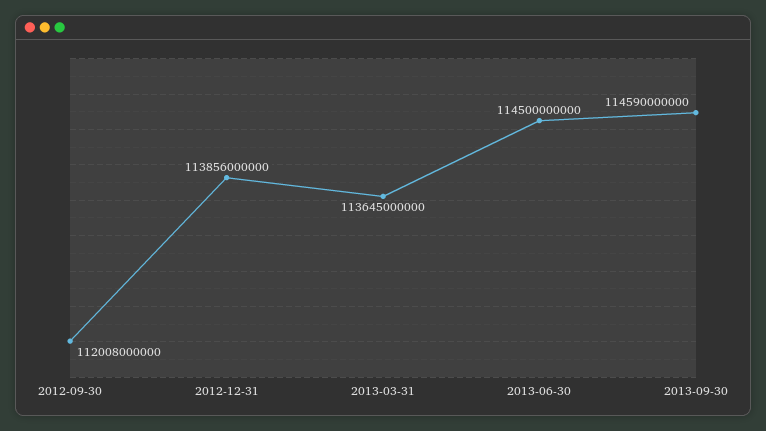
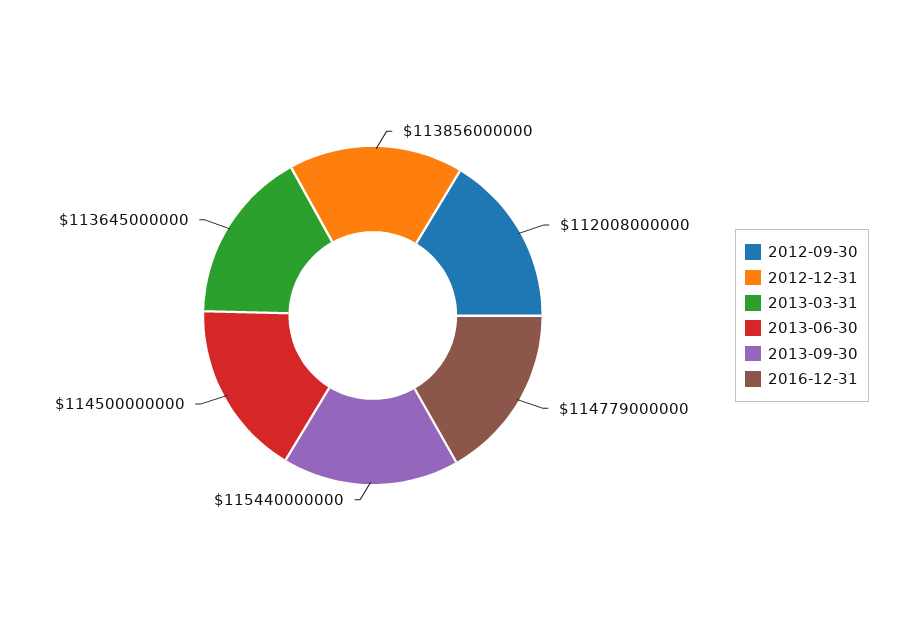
2013-09-30: 114590000000 -> 115440000000
2016-12-31: none -> 114779000000

